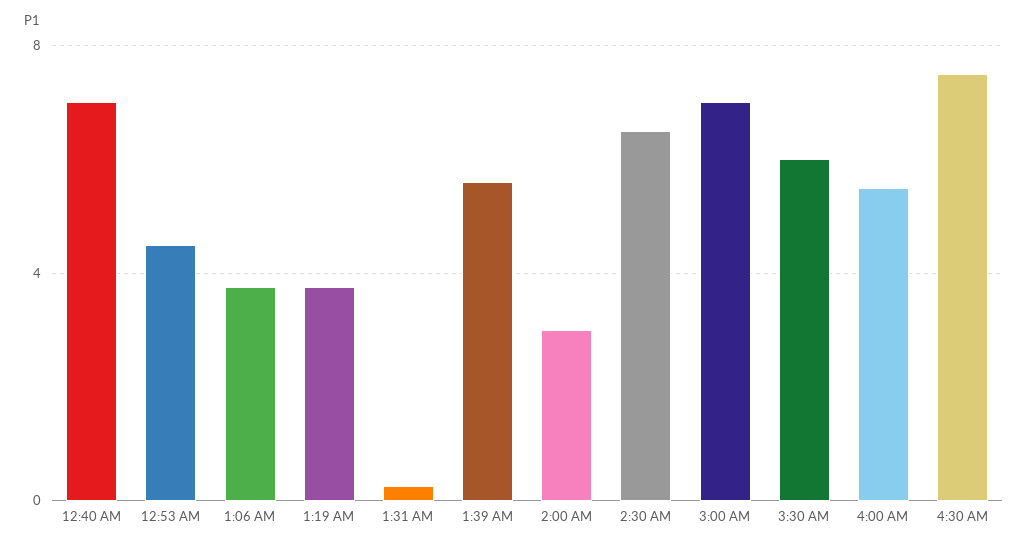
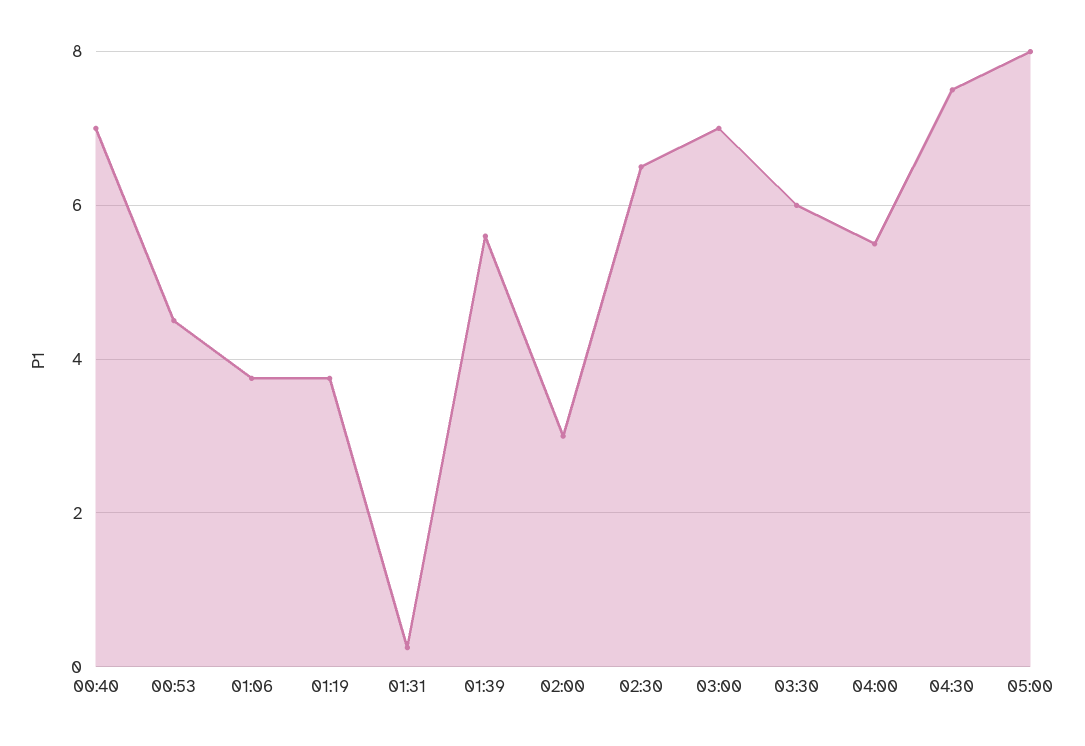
05:00: none -> 8

